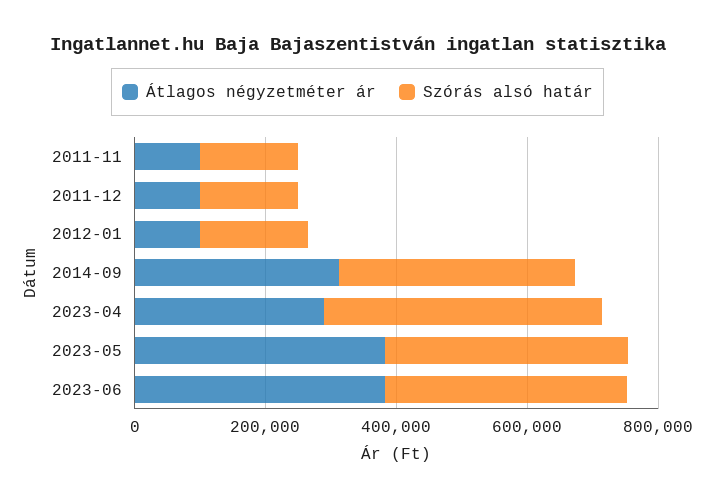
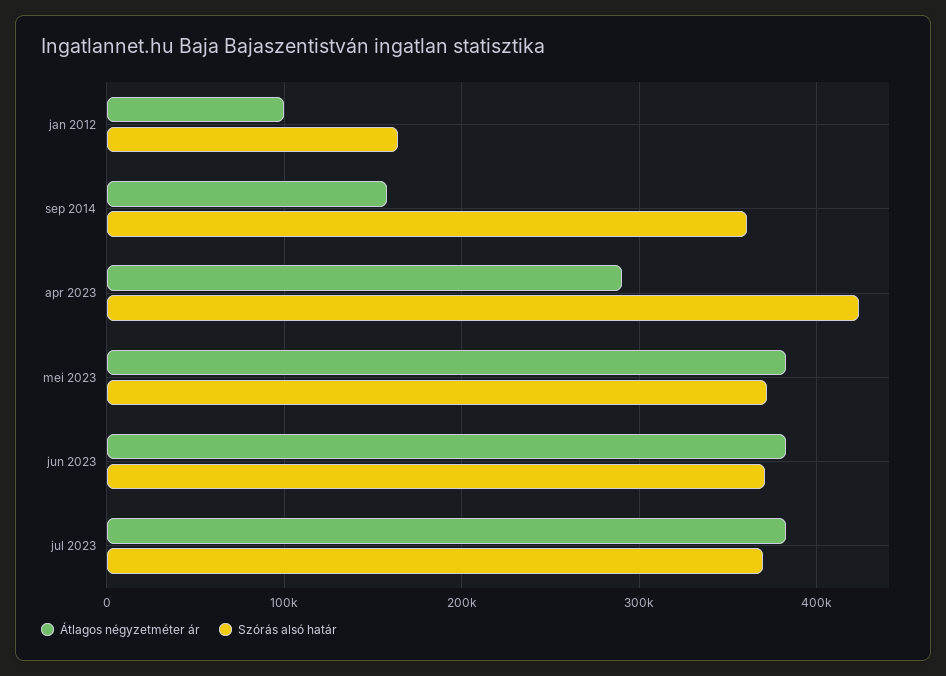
Átlagos négyzetméter ár, 2011-11: 100000 -> none
Szórás alsó határ, 2011-11: 150000 -> none
Átlagos négyzetméter ár, 2011-12: 100000 -> none
Szórás alsó határ, 2011-12: 150000 -> none
Átlagos négyzetméter ár, 2014-09: 300000 -> 160000
Átlagos négyzetméter ár, jul 2023: none -> 380000
Szórás alsó határ, jul 2023: none -> 370000

